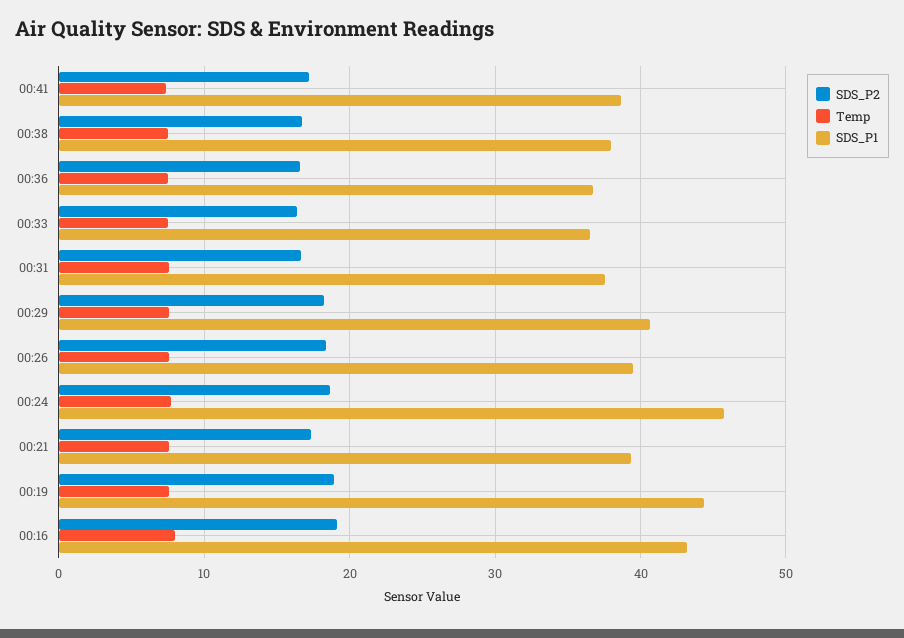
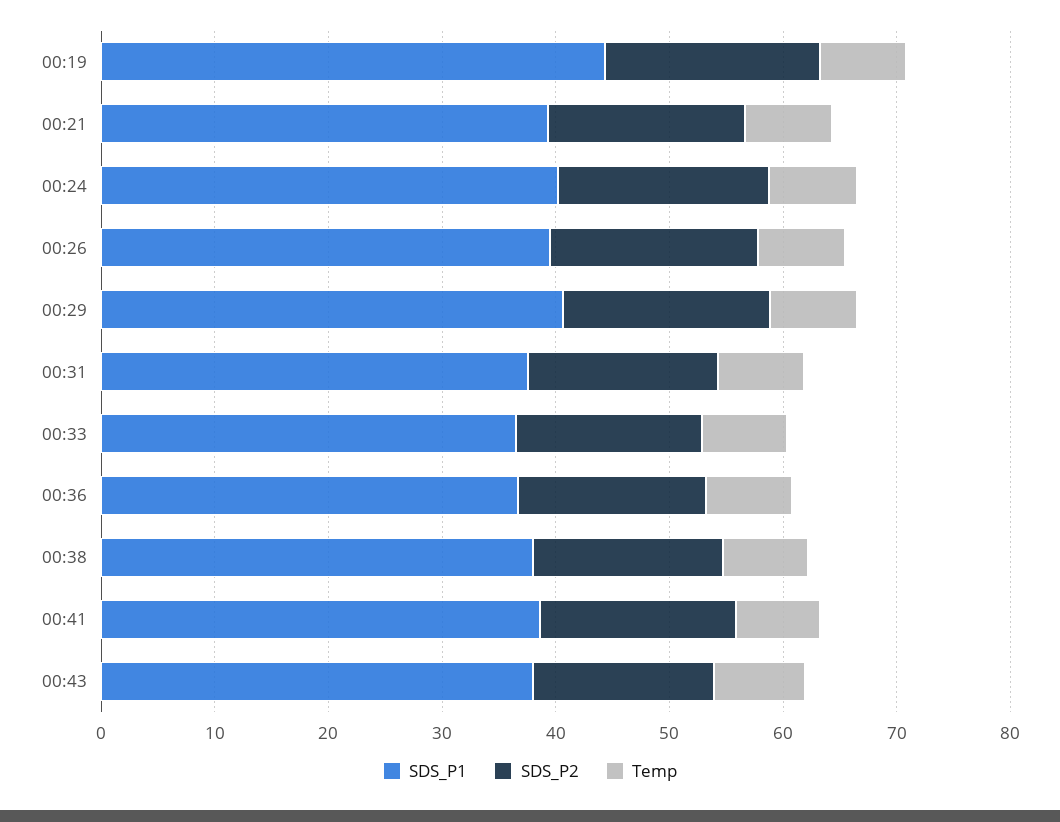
SDS_P1, 00:24: 46 -> 40
SDS_P2, 00:16: 19 -> none
Temp, 00:16: 8 -> none
SDS_P1, 00:16: 43 -> none
SDS_P1, 00:43: none -> 38
SDS_P2, 00:43: none -> 16
Temp, 00:43: none -> 8

